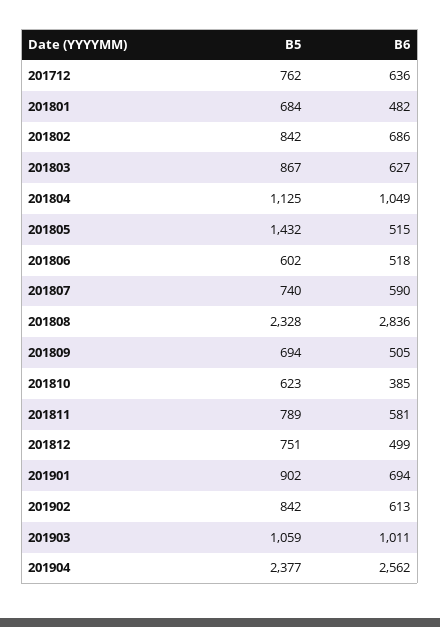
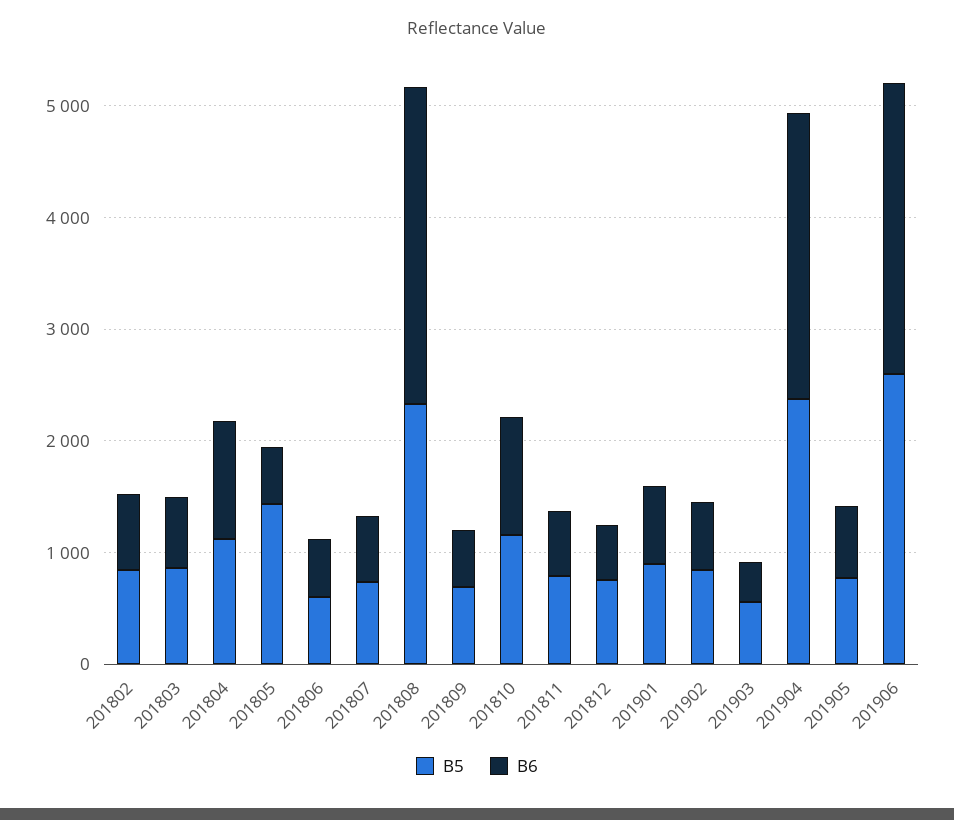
B5, 201712: 762 -> none
B6, 201712: 636 -> none
B5, 201801: 684 -> none
B6, 201801: 482 -> none
B5, 201810: 623 -> 1200
B6, 201810: 385 -> 1000
B5, 201903: 1059 -> 600
B6, 201903: 1011 -> 400
B5, 201905: none -> 800
B6, 201905: none -> 600
B5, 201906: none -> 2600
B6, 201906: none -> 2600

